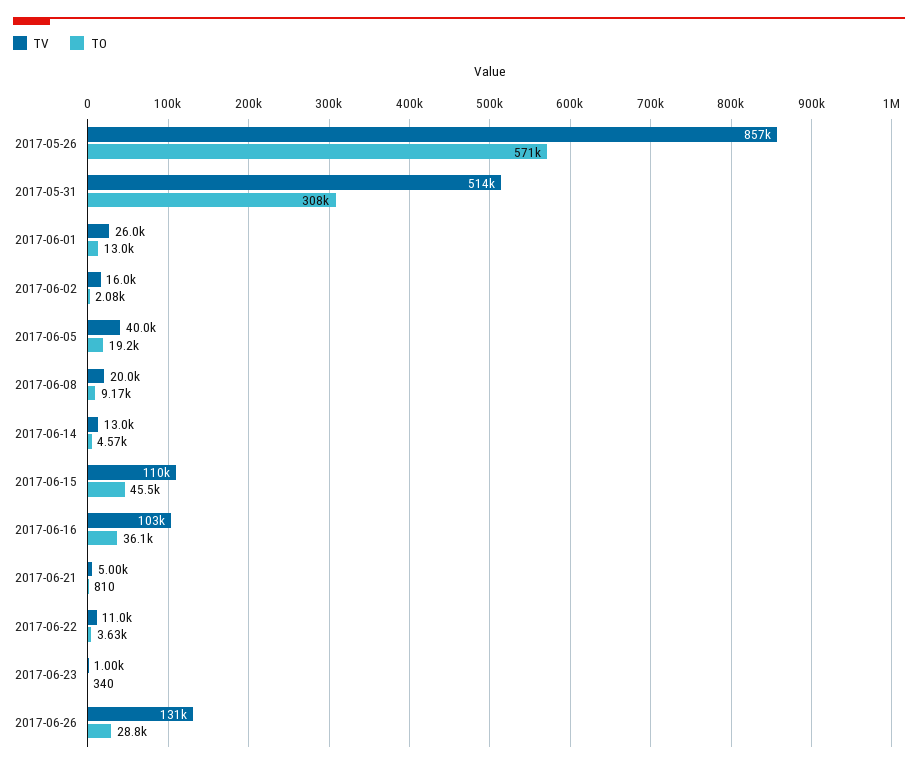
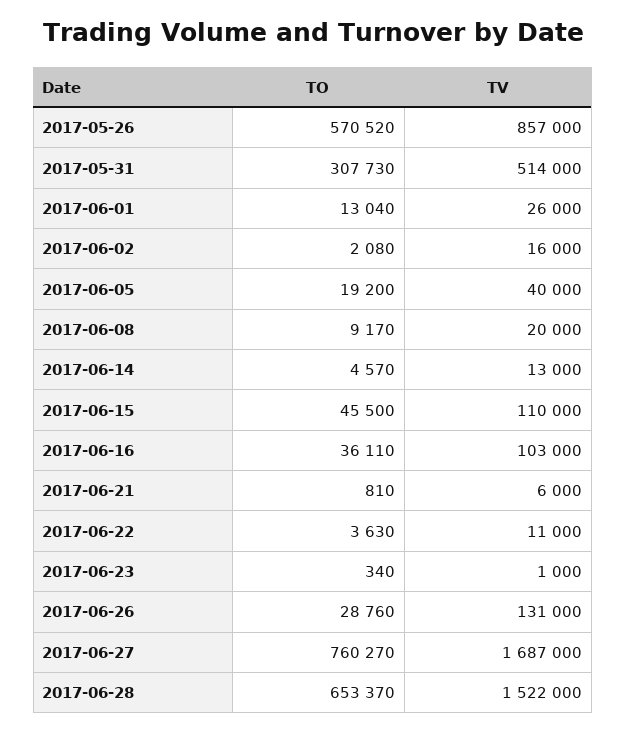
TV, 2017-06-21: 5000 -> 6000
TO, 2017-06-27: none -> 760270
TV, 2017-06-27: none -> 1687000
TO, 2017-06-28: none -> 653370
TV, 2017-06-28: none -> 1522000

